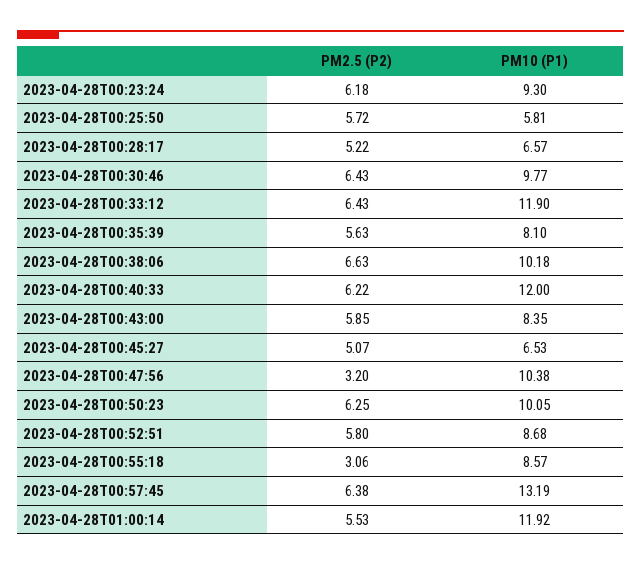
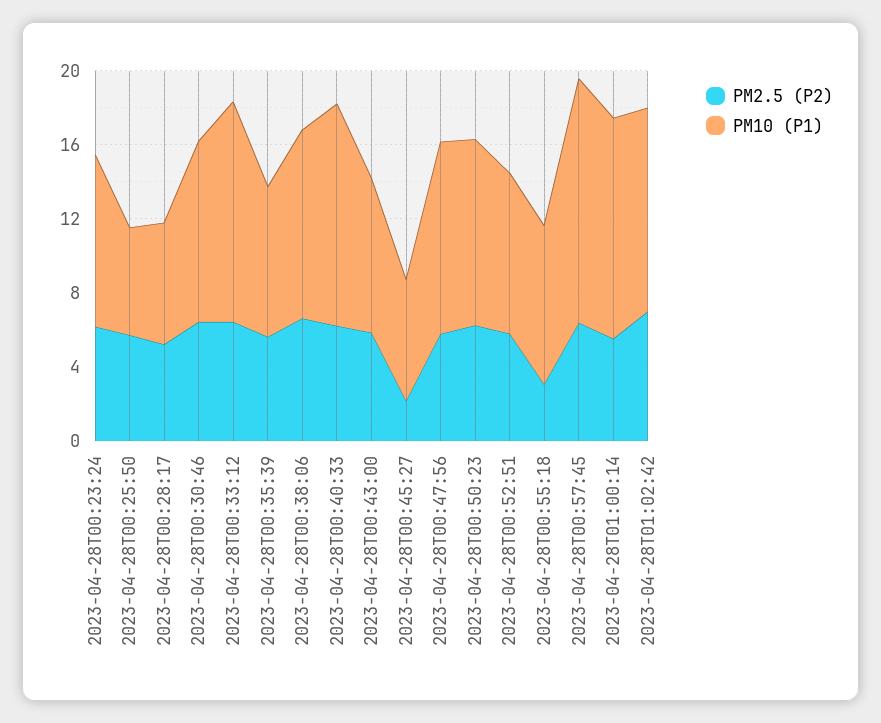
PM2.5 (P2), 2023-04-28T00:45:27: 5.07 -> 2
PM2.5 (P2), 2023-04-28T00:47:56: 3.2 -> 6
PM2.5 (P2), 2023-04-28T01:02:42: none -> 7
PM10 (P1), 2023-04-28T01:02:42: none -> 11

